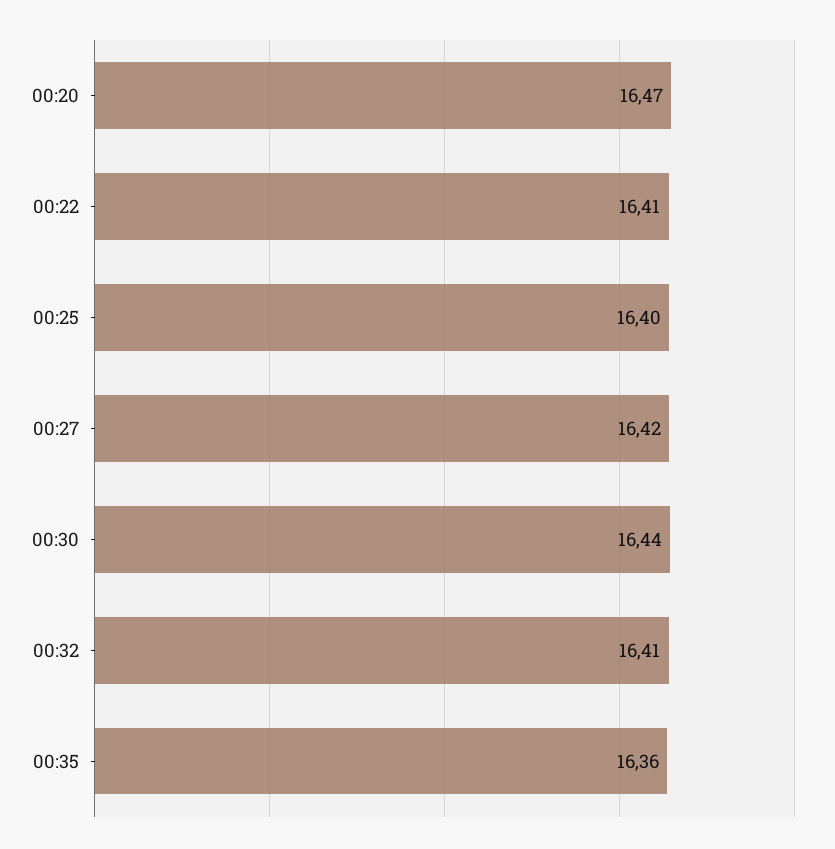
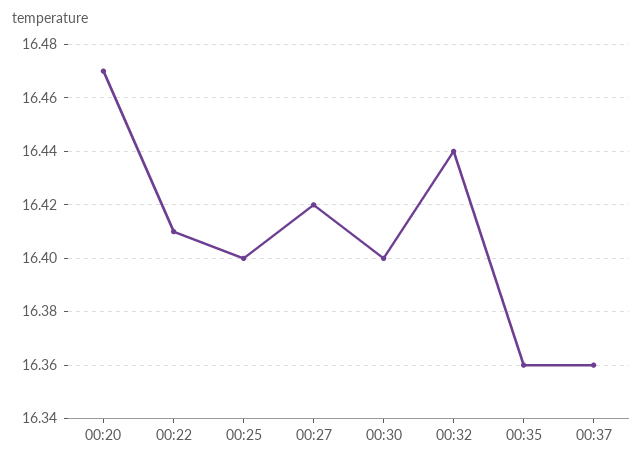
00:30: 16.44 -> 16.4
00:32: 16.41 -> 16.44
00:37: none -> 16.36

